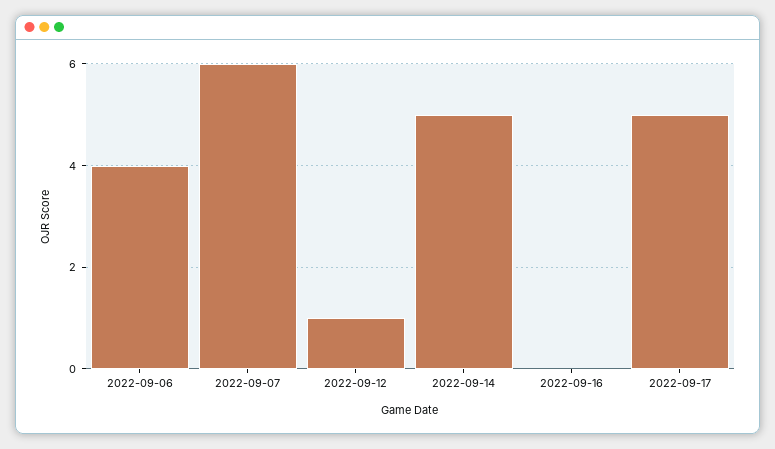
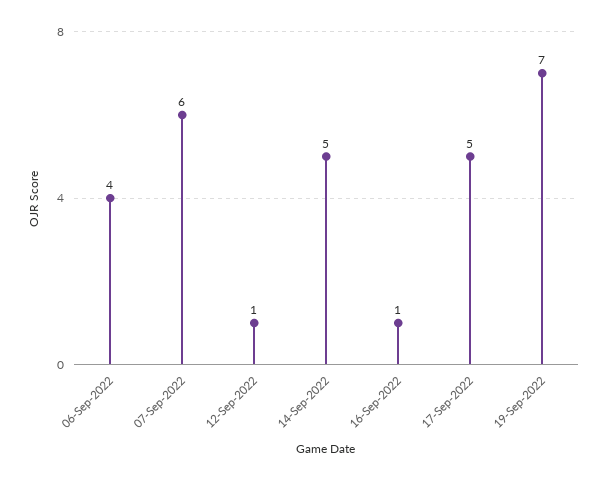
2022-09-16: 0 -> 1
19-Sep-2022: none -> 7

